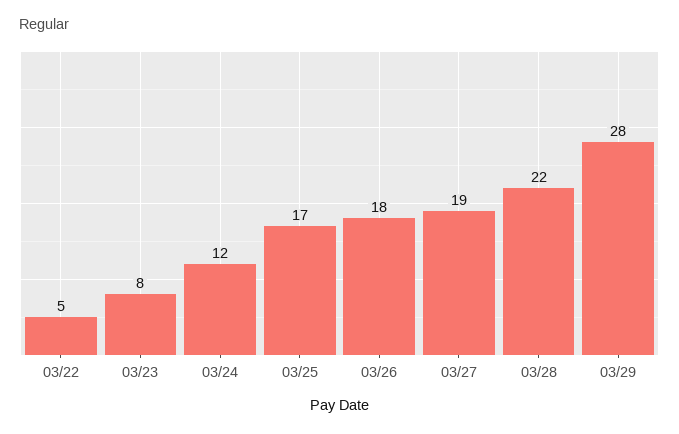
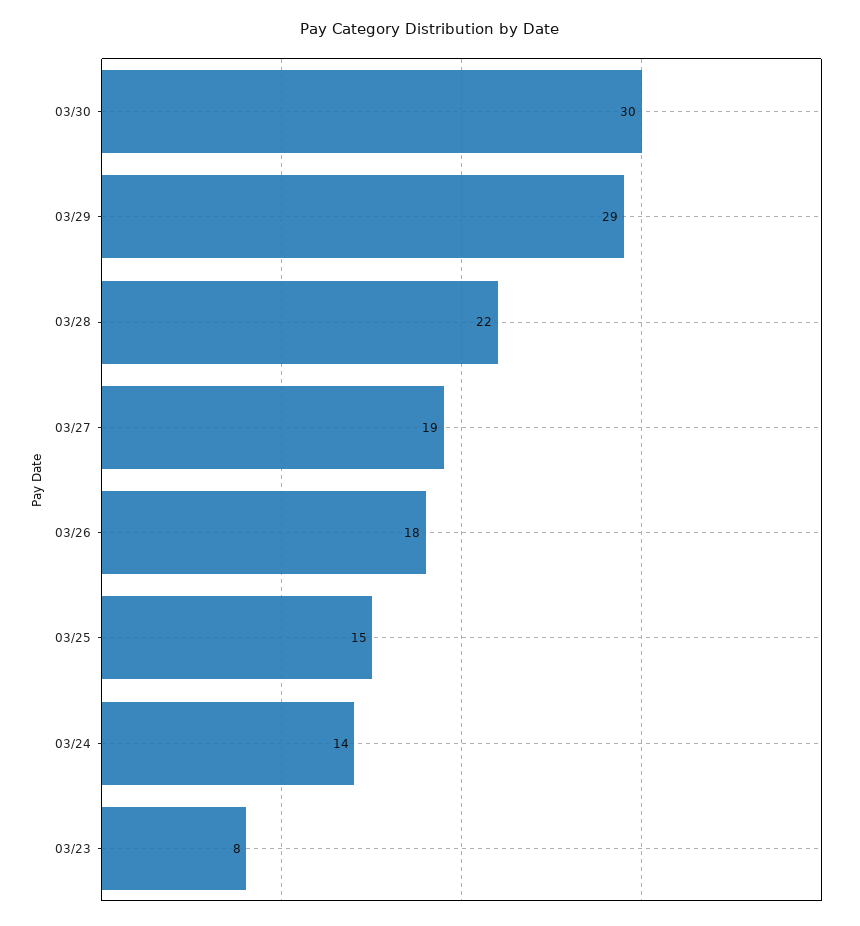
03/22: 5 -> none
03/24: 12 -> 14
03/25: 17 -> 15
03/29: 28 -> 29
03/30: none -> 30

